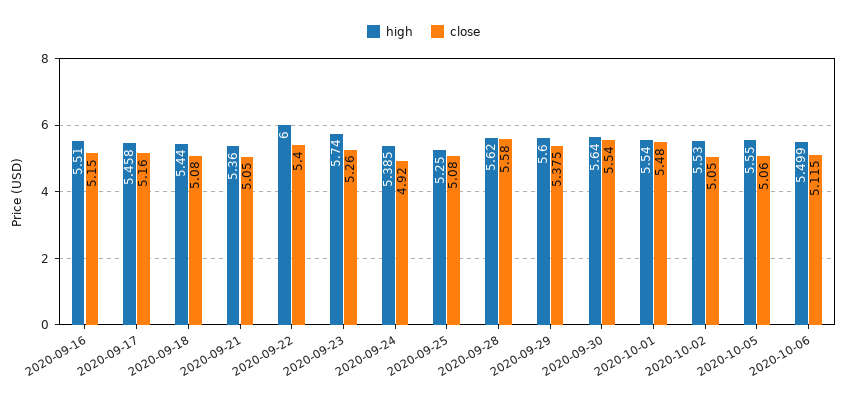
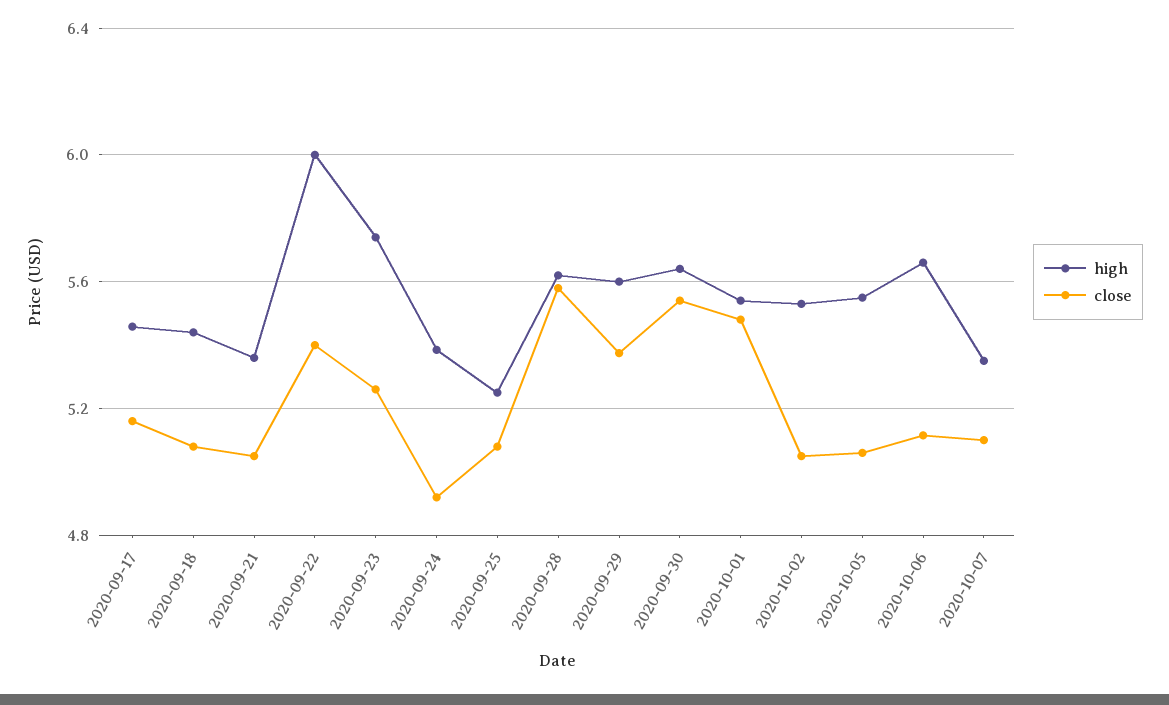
high, 2020-09-16: 5.51 -> none
close, 2020-09-16: 5.15 -> none
high, 2020-10-06: 5.499 -> 5.65
high, 2020-10-07: none -> 5.35
close, 2020-10-07: none -> 5.1

